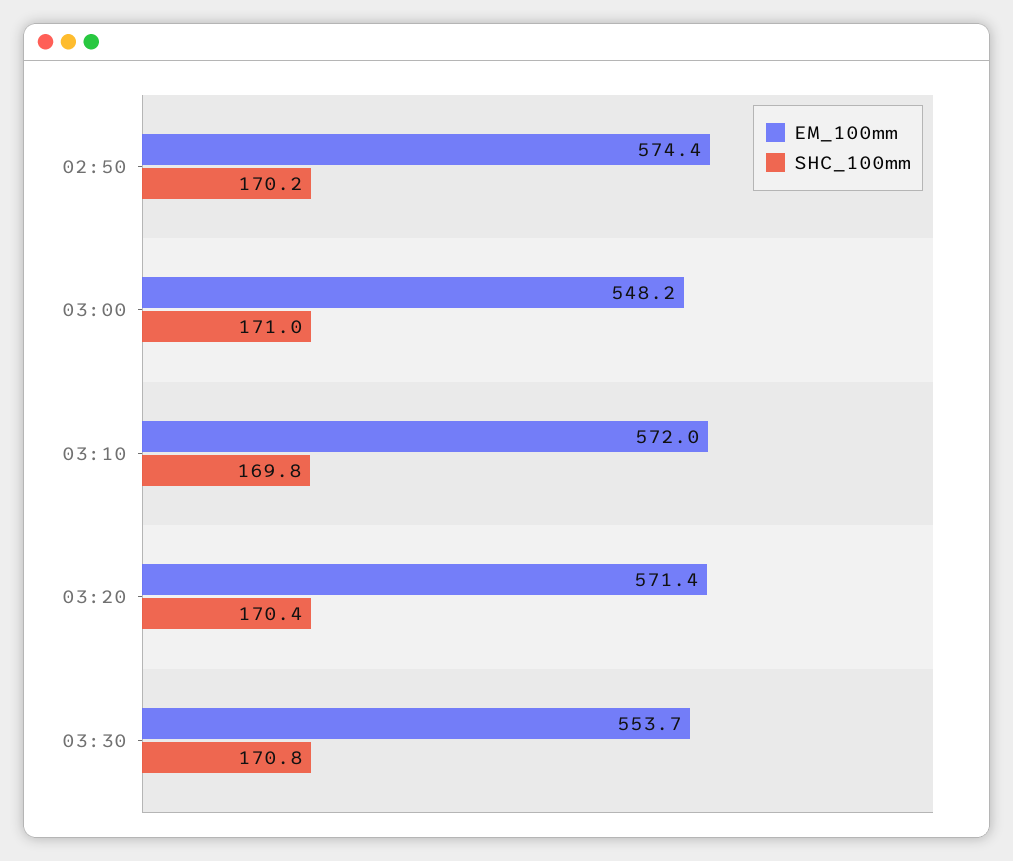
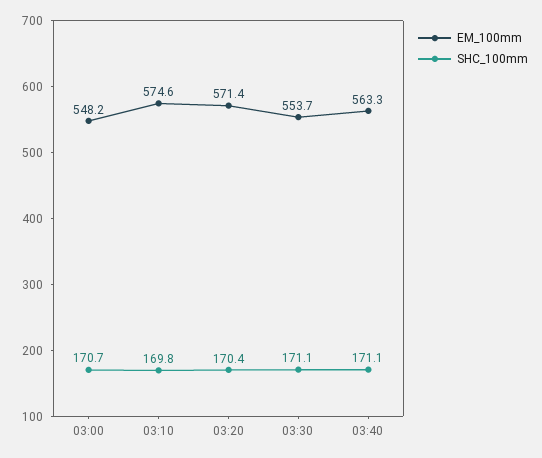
EM_100mm, 02:50: 574.4 -> none
SHC_100mm, 02:50: 170.2 -> none
SHC_100mm, 03:00: 171 -> 170.7
EM_100mm, 03:10: 572 -> 574.6
SHC_100mm, 03:30: 170.8 -> 171.1
EM_100mm, 03:40: none -> 563.3
SHC_100mm, 03:40: none -> 171.1

